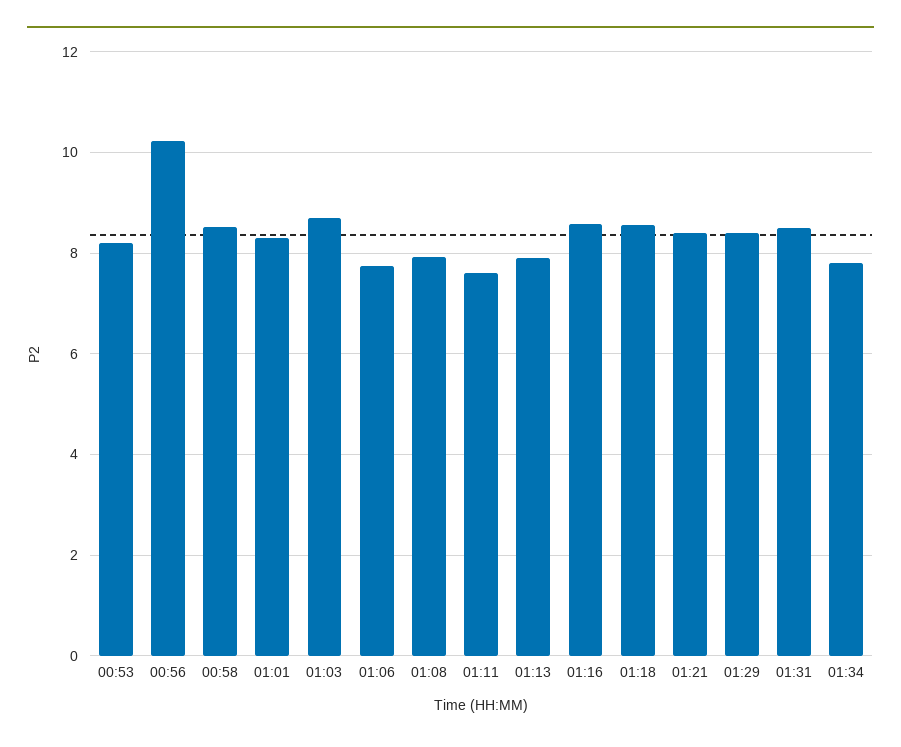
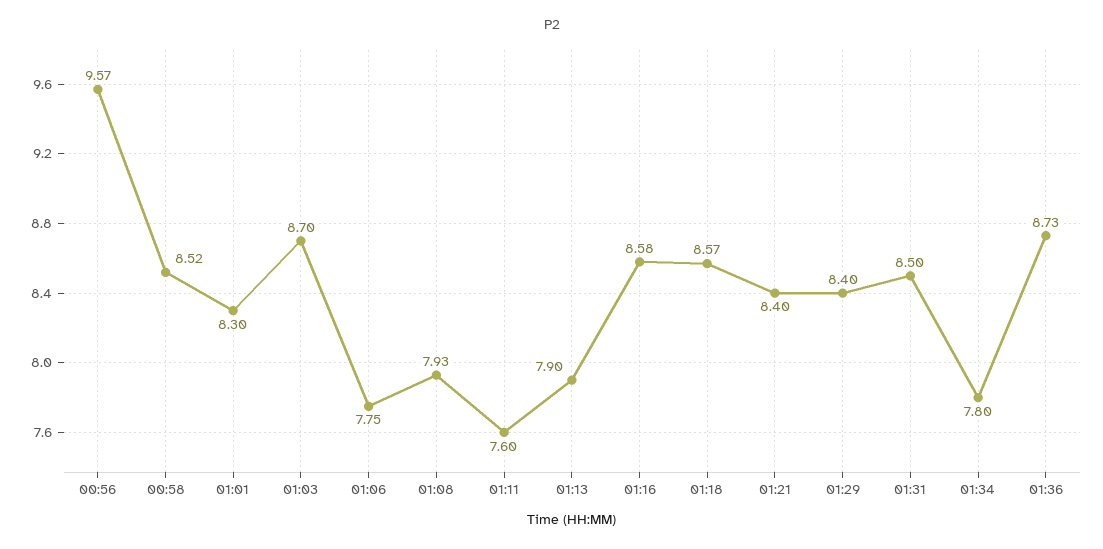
00:53: 8.2 -> none
00:56: 10.2 -> 9.57
01:36: none -> 8.73

